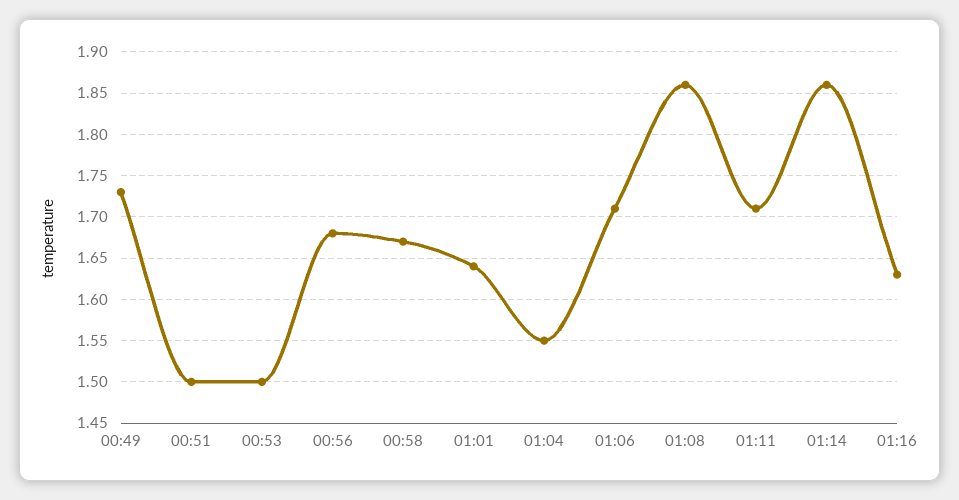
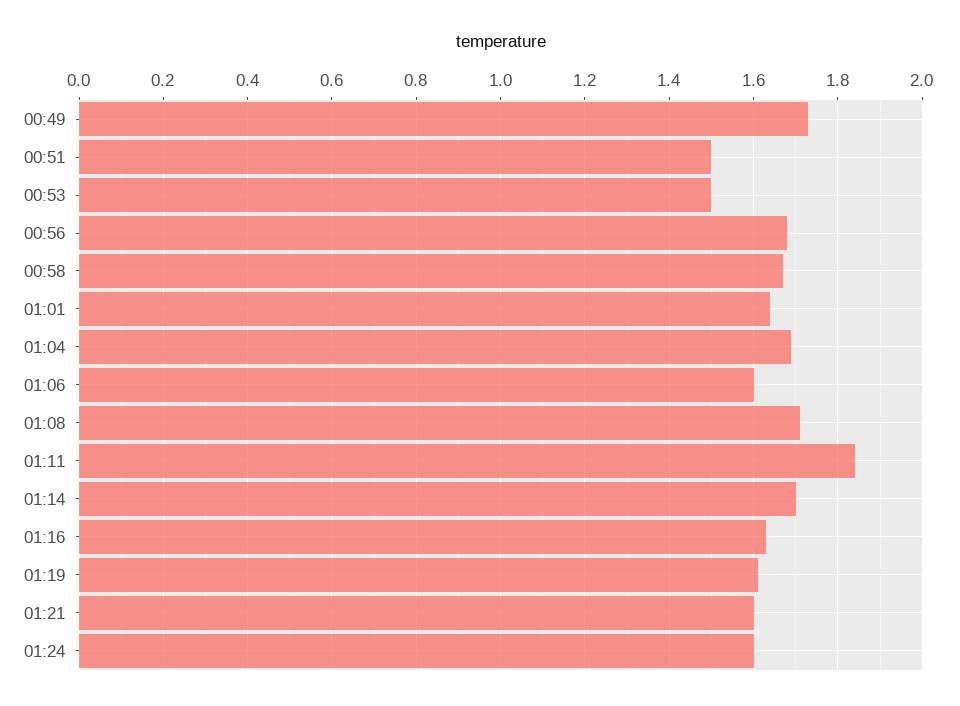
01:04: 1.55 -> 1.7
01:06: 1.71 -> 1.6
01:08: 1.86 -> 1.7
01:11: 1.71 -> 1.85
01:14: 1.86 -> 1.7
01:19: none -> 1.6
01:21: none -> 1.6
01:24: none -> 1.6

